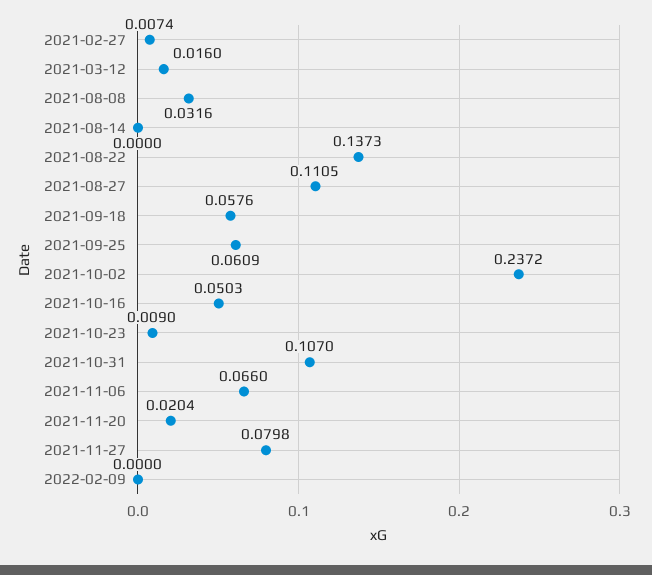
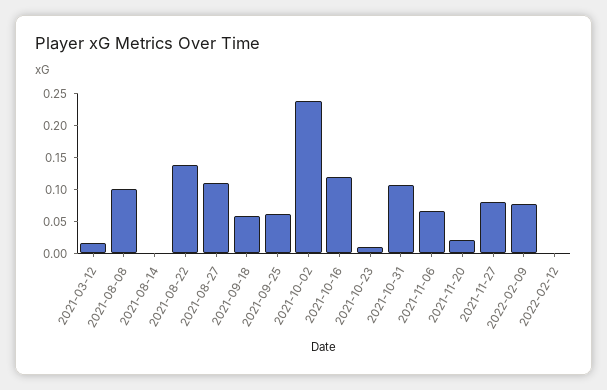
2021-02-27: 0.0074 -> none
2021-08-08: 0.0316 -> 0.1
2021-10-16: 0.0503 -> 0.125
2022-02-09: 0 -> 0.075
2022-02-12: none -> 0

